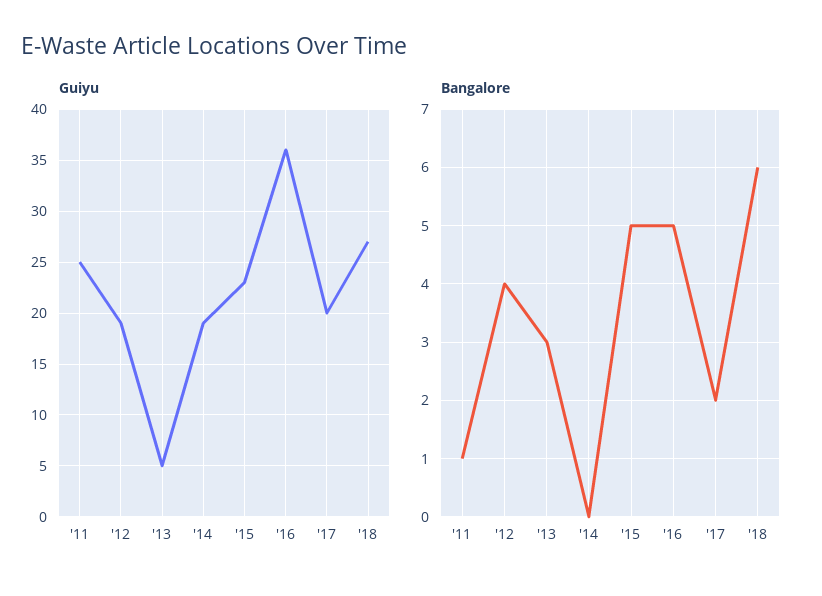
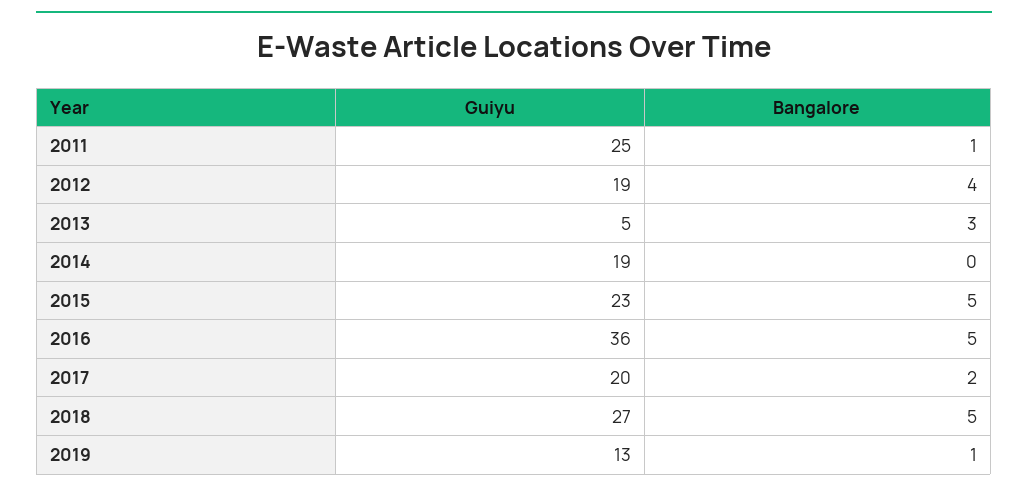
Bangalore, '18: 6 -> 5
Guiyu, 2019: none -> 13
Bangalore, 2019: none -> 1

